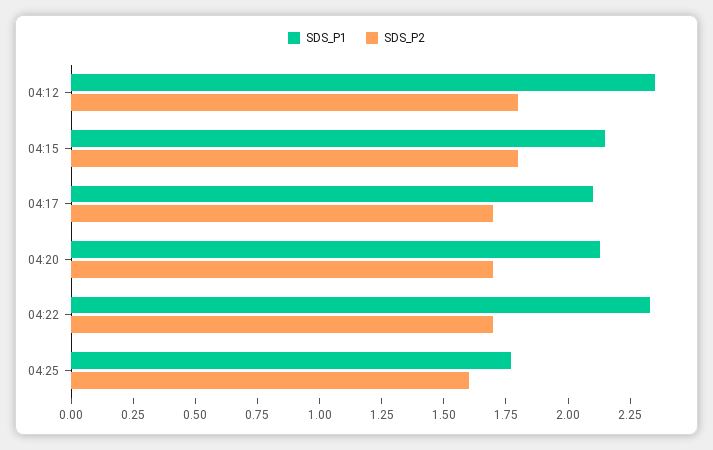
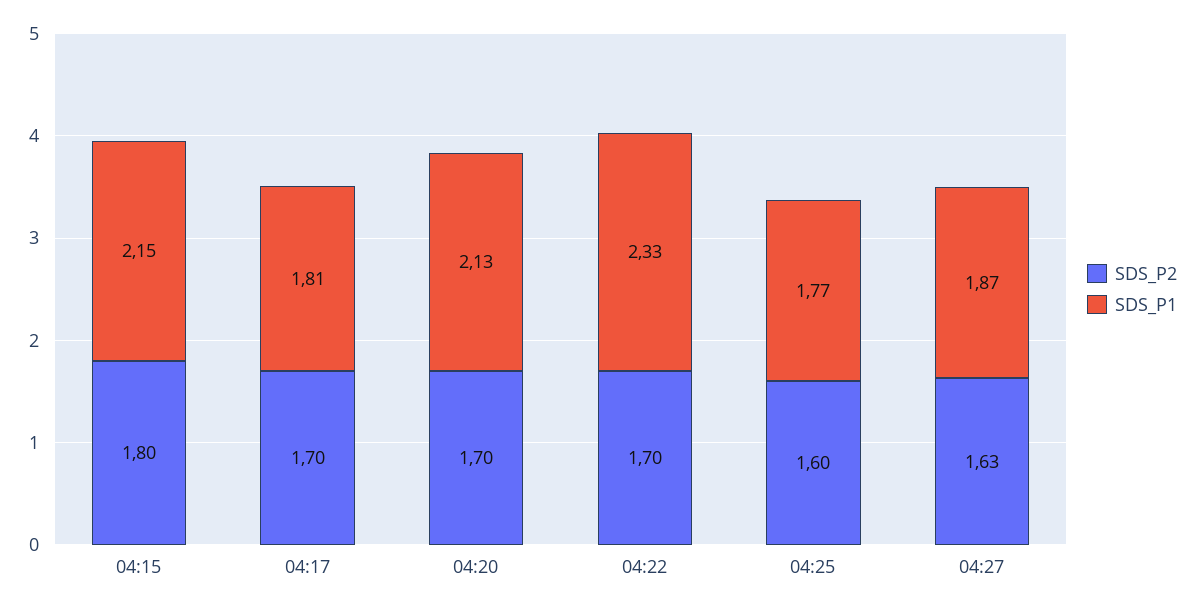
SDS_P1, 04:12: 2.35 -> none
SDS_P2, 04:12: 1.8 -> none
SDS_P1, 04:17: 2.1 -> 1.81
SDS_P2, 04:27: none -> 1.63
SDS_P1, 04:27: none -> 1.87

